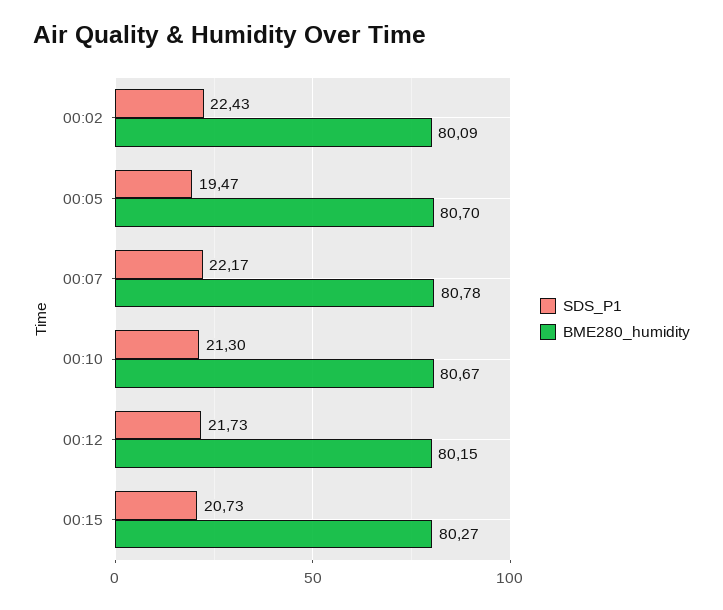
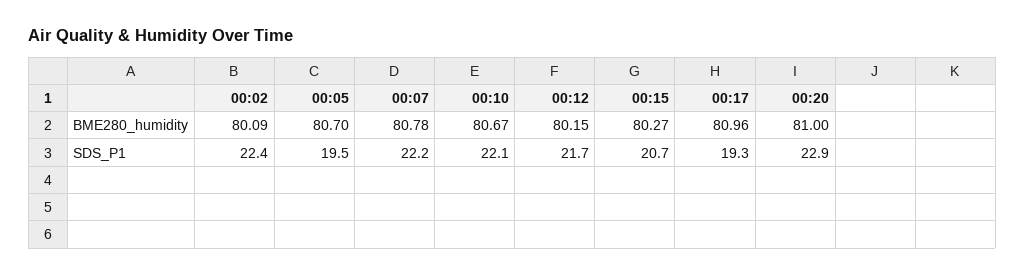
SDS_P1, 00:10: 21.3 -> 22.1
BME280_humidity, 00:17: none -> 80.96
BME280_humidity, 00:20: none -> 81
SDS_P1, 00:17: none -> 19.3
SDS_P1, 00:20: none -> 22.9

